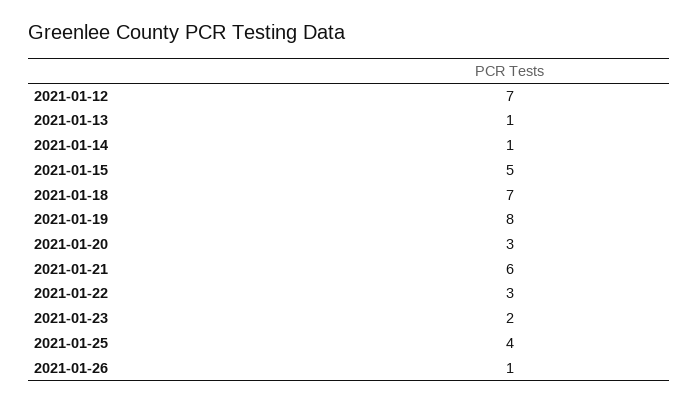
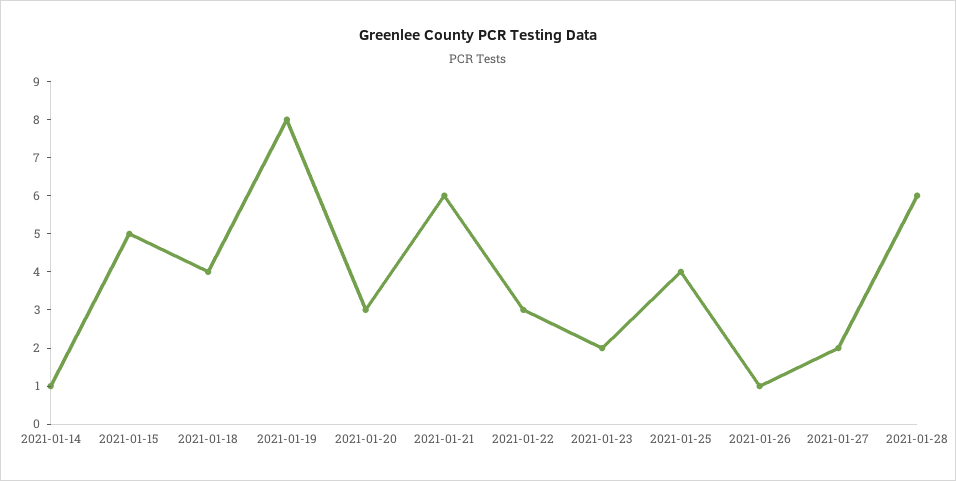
2021-01-12: 7 -> none
2021-01-13: 1 -> none
2021-01-18: 7 -> 4
2021-01-27: none -> 2
2021-01-28: none -> 6

